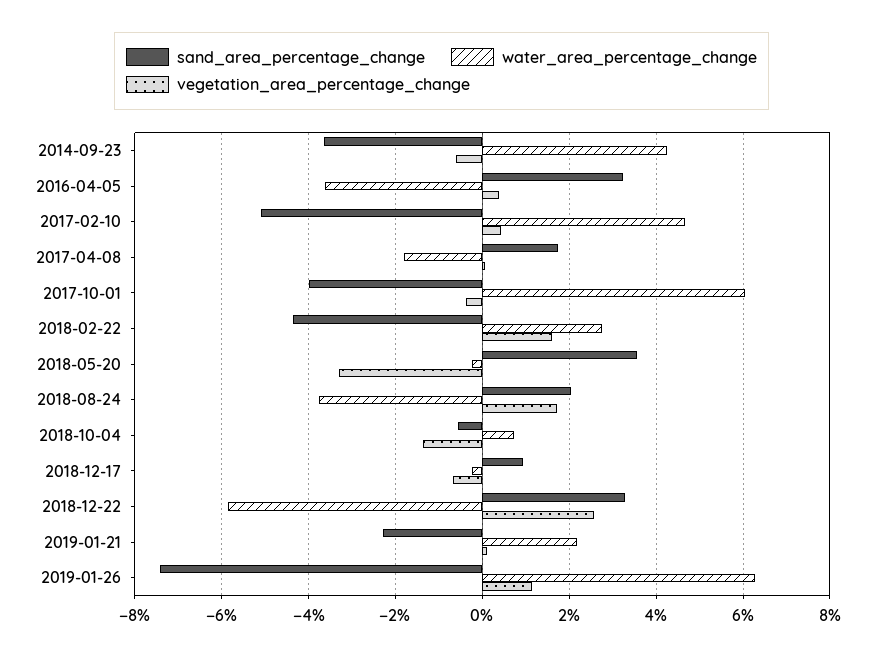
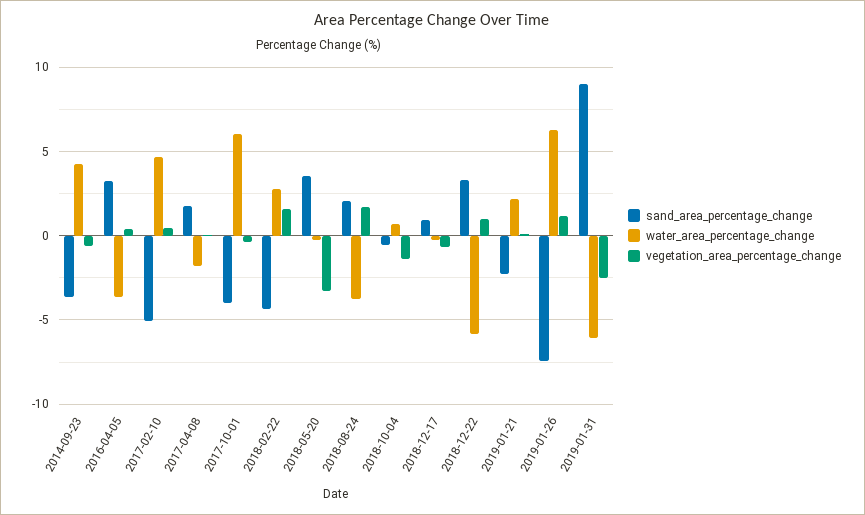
vegetation_area_percentage_change, 2018-12-22: 2.6 -> 1
sand_area_percentage_change, 2019-01-31: none -> 9
water_area_percentage_change, 2019-01-31: none -> -6
vegetation_area_percentage_change, 2019-01-31: none -> -2.5

